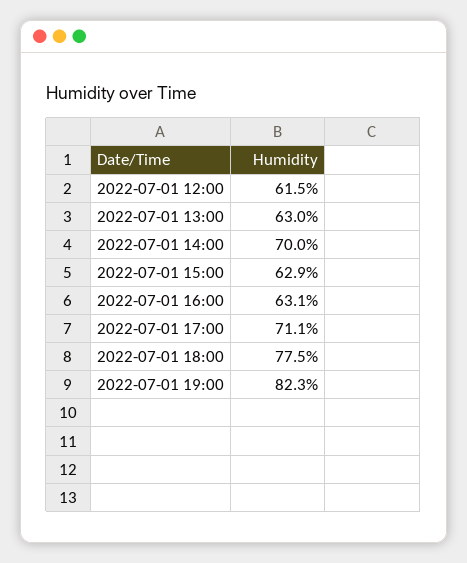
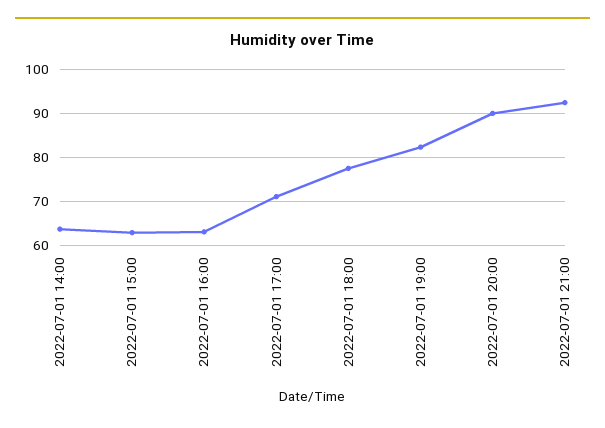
2022-07-01 12:00: 61.5 -> none
2022-07-01 13:00: 63 -> none
2022-07-01 14:00: 70 -> 64
2022-07-01 20:00: none -> 90
2022-07-01 21:00: none -> 92

